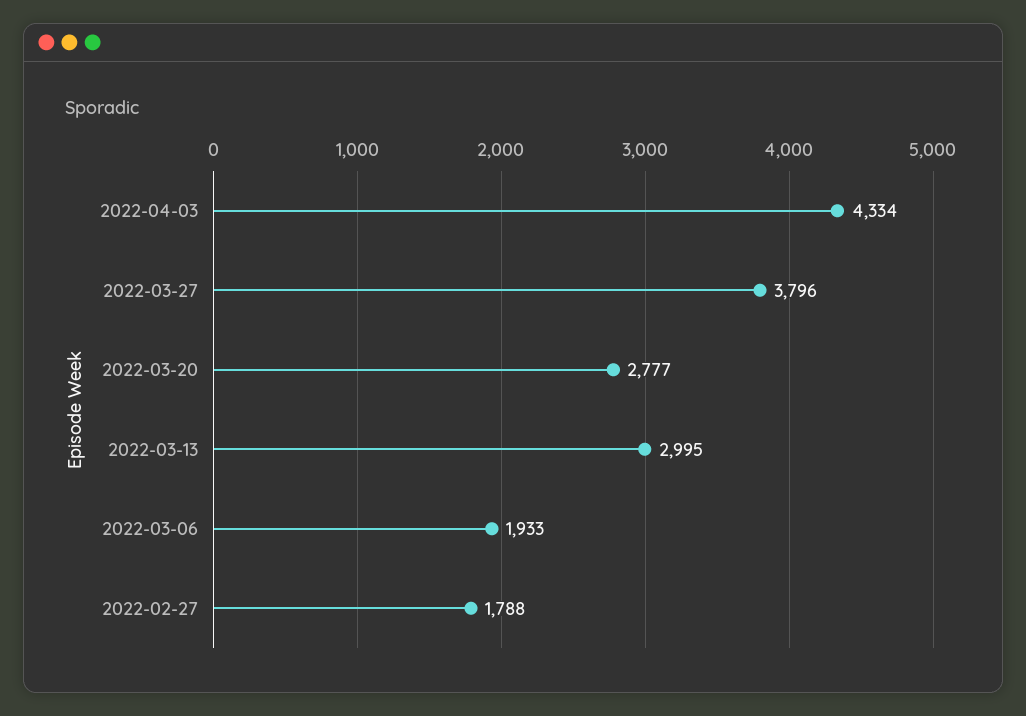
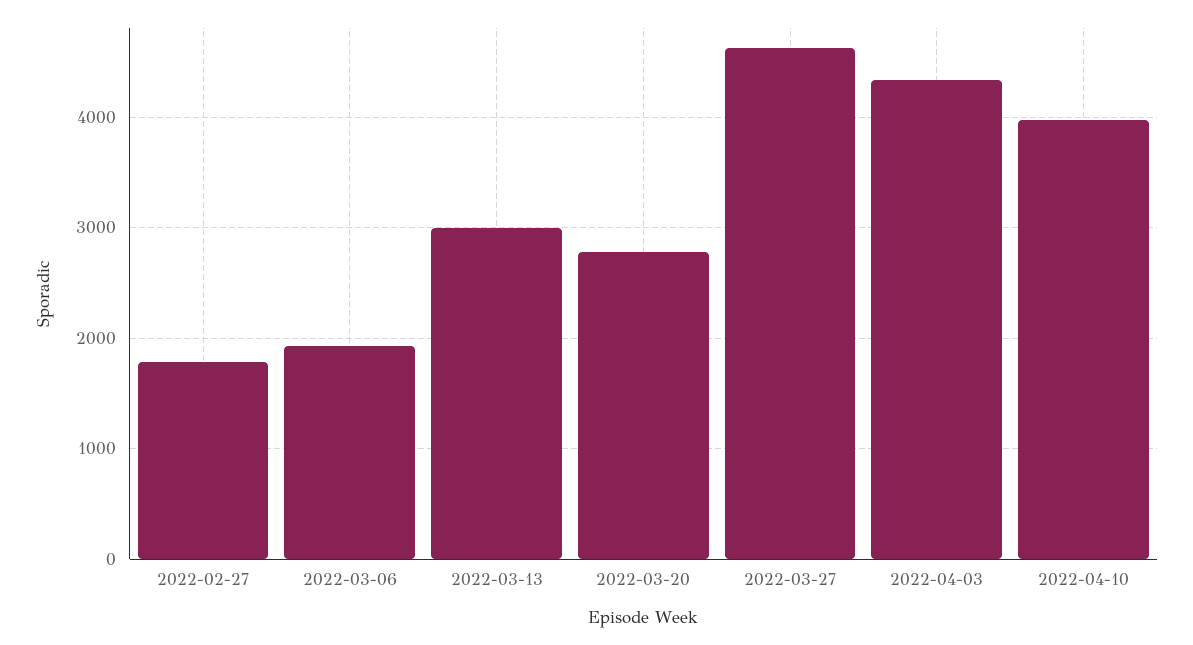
2022-03-27: 3796 -> 4600
2022-04-10: none -> 4000

